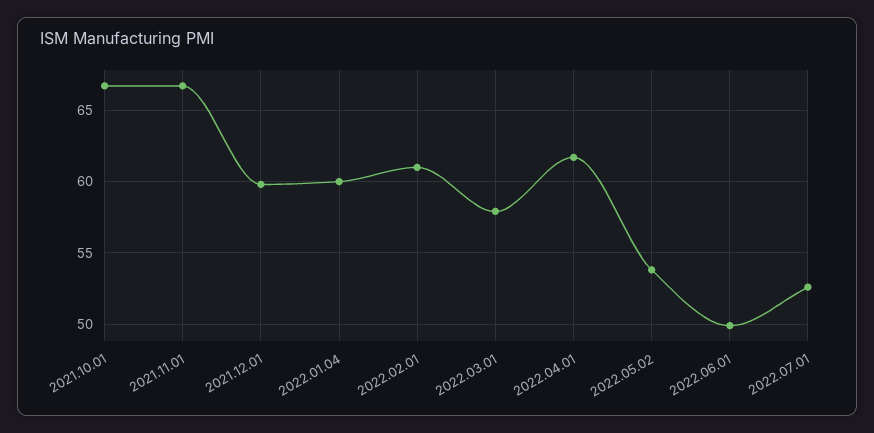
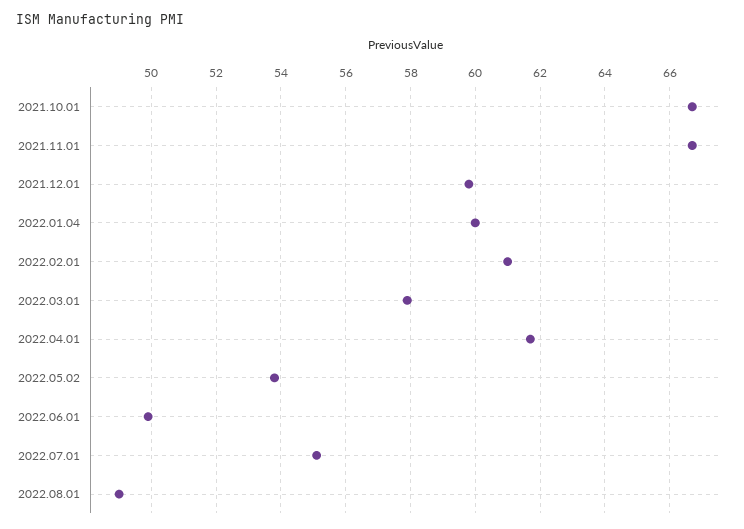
2022.07.01: 52.5 -> 55
2022.08.01: none -> 49

